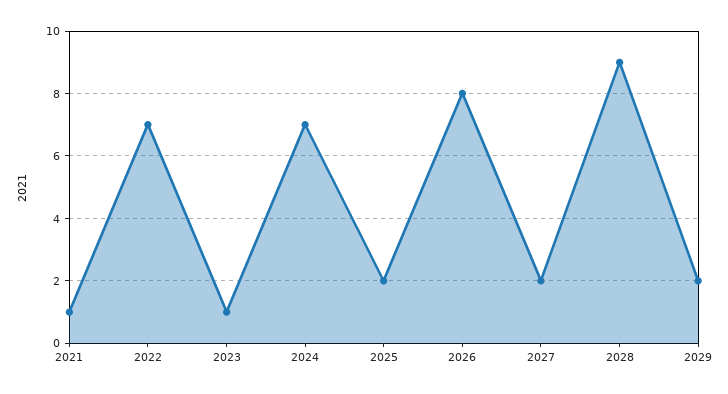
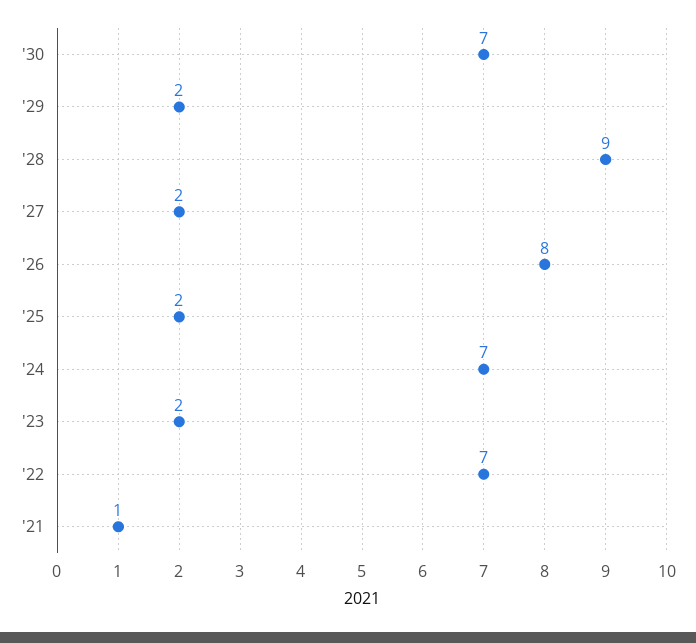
2023: 1 -> 2
'30: none -> 7

